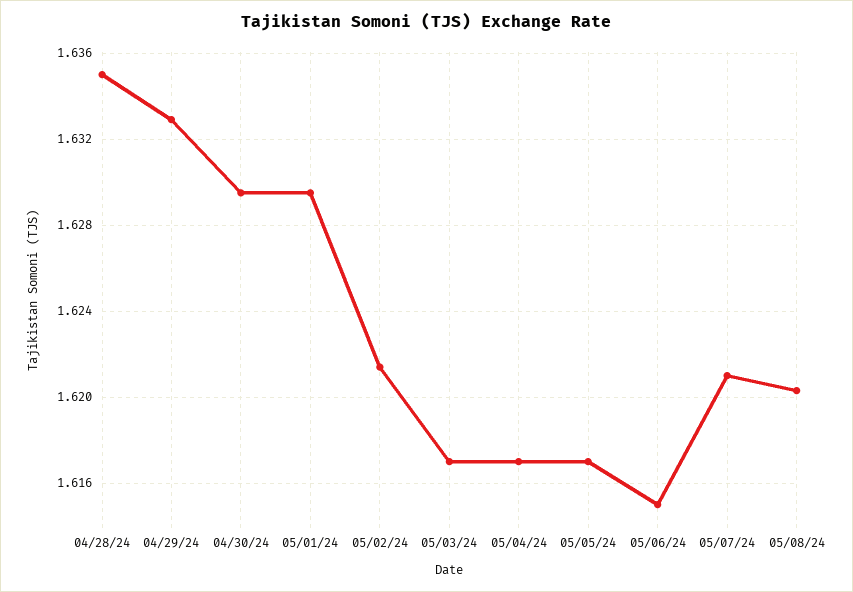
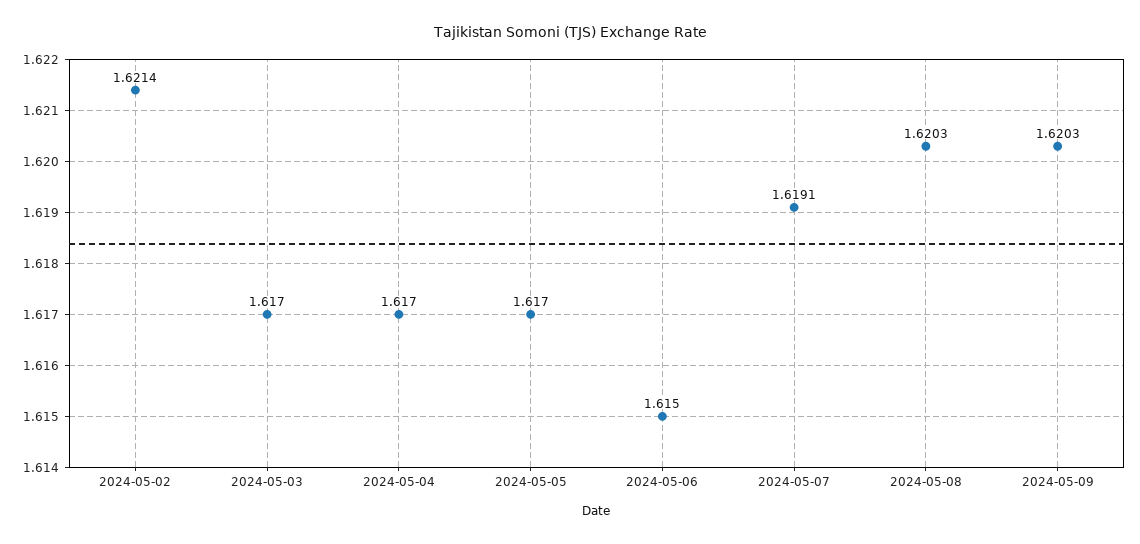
04/28/24: 1.635 -> none
04/29/24: 1.633 -> none
04/30/24: 1.6295 -> none
05/01/24: 1.6295 -> none
05/07/24: 1.621 -> 1.6191
2024-05-09: none -> 1.6203

